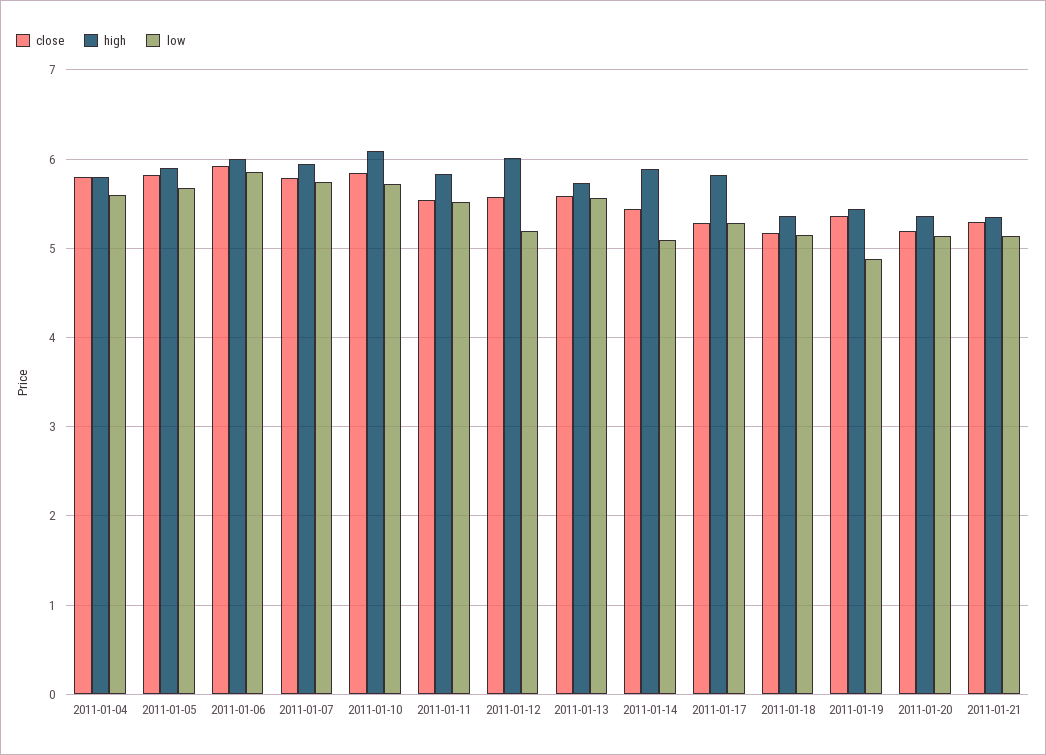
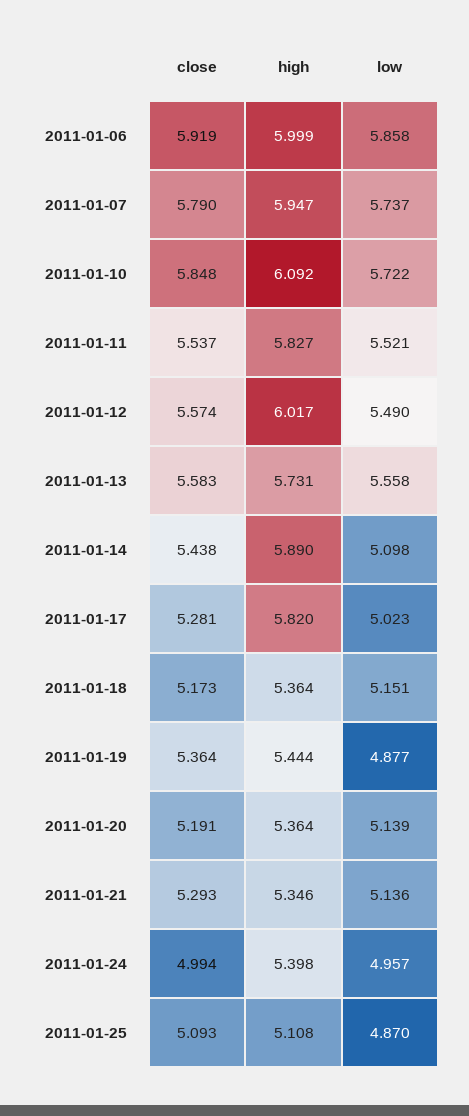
close, 2011-01-04: 5.8 -> none
high, 2011-01-04: 5.8 -> none
low, 2011-01-04: 5.6 -> none
close, 2011-01-05: 5.8 -> none
high, 2011-01-05: 5.9 -> none
low, 2011-01-05: 5.7 -> none
low, 2011-01-12: 5.2 -> 5.49
low, 2011-01-17: 5.3 -> 5.023
close, 2011-01-24: none -> 4.994
high, 2011-01-24: none -> 5.398
low, 2011-01-24: none -> 4.957
close, 2011-01-25: none -> 5.093
high, 2011-01-25: none -> 5.108
low, 2011-01-25: none -> 4.87

